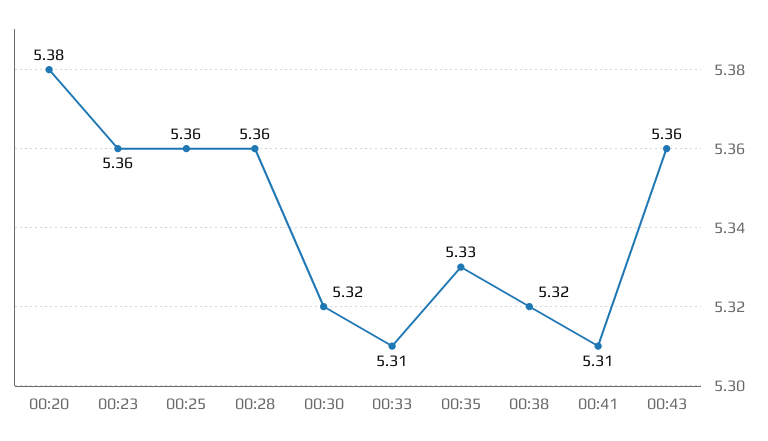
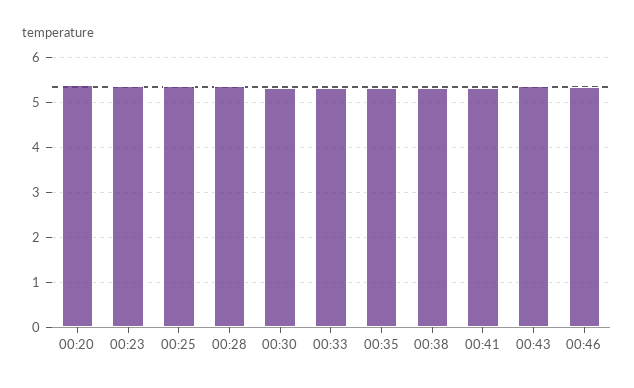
00:46: none -> 5.4

